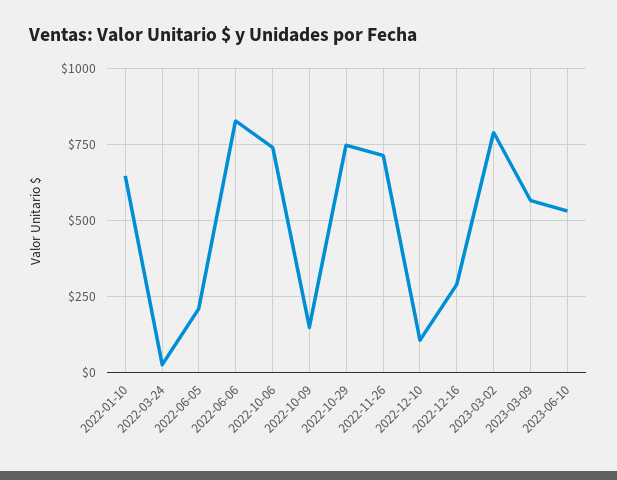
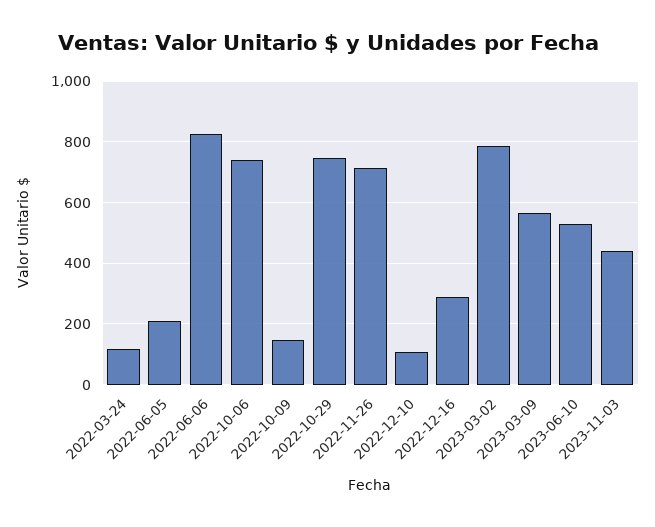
2022-01-10: 650 -> none
2022-03-24: 25 -> 120
2023-11-03: none -> 440

